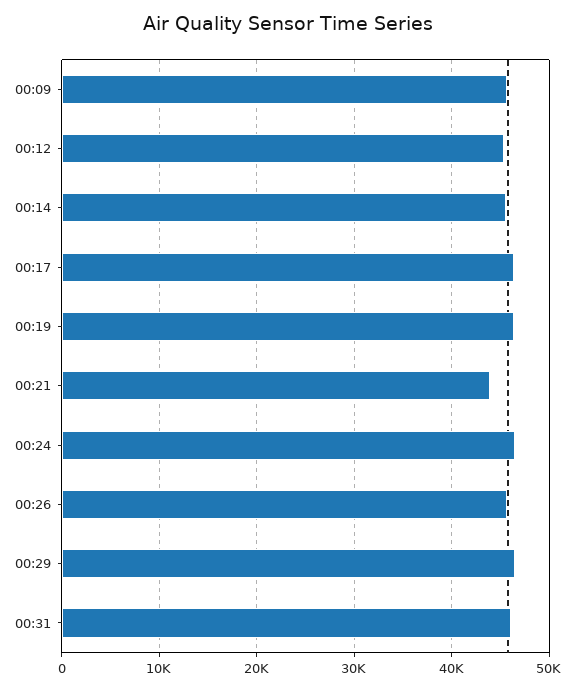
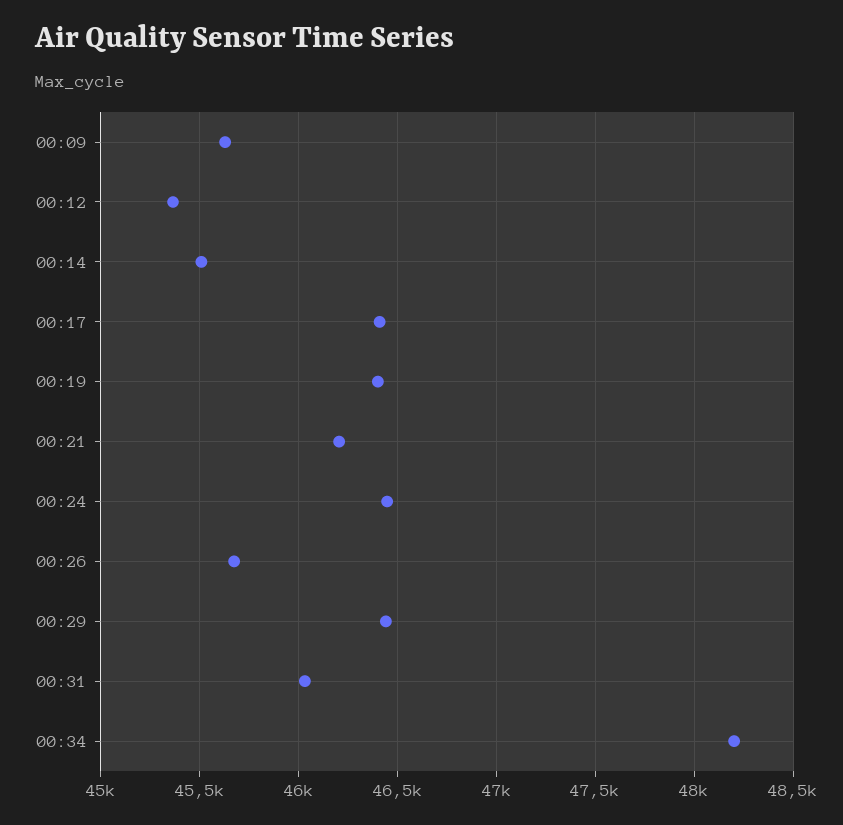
00:21: 44000 -> 46200
00:34: none -> 48200

